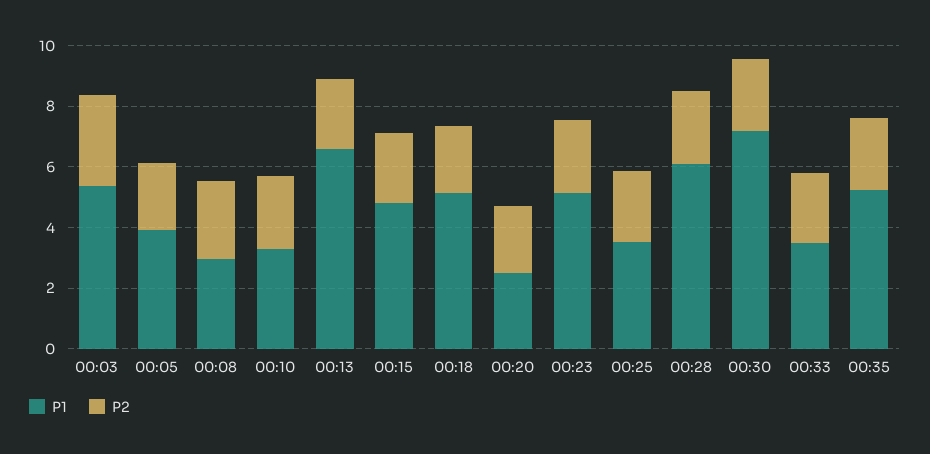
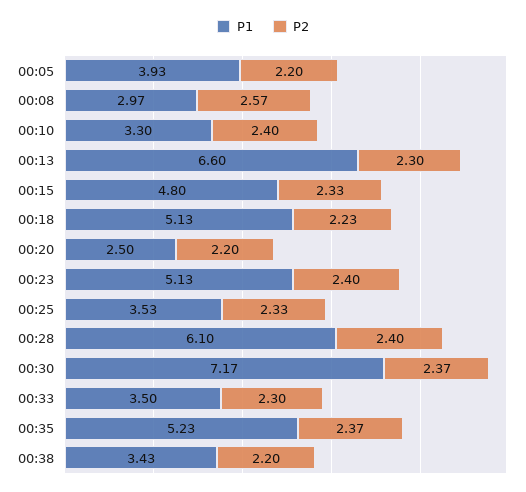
P1, 00:03: 5.5 -> none
P2, 00:03: 3 -> none
P1, 00:38: none -> 3.43
P2, 00:38: none -> 2.2

